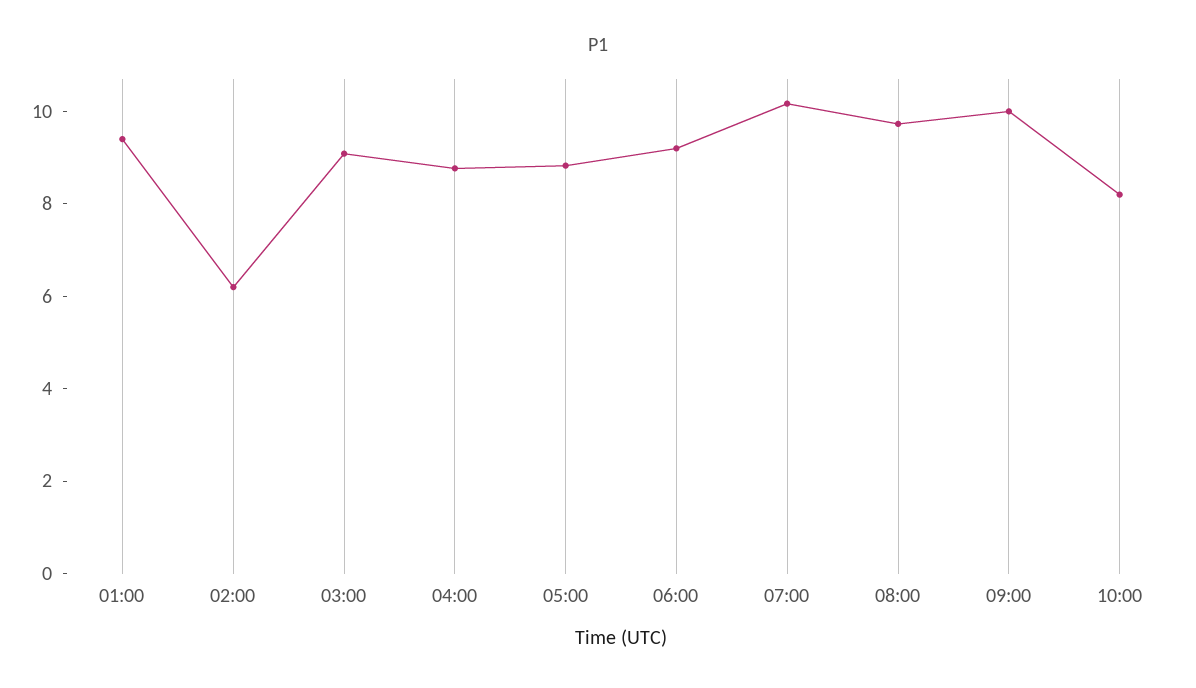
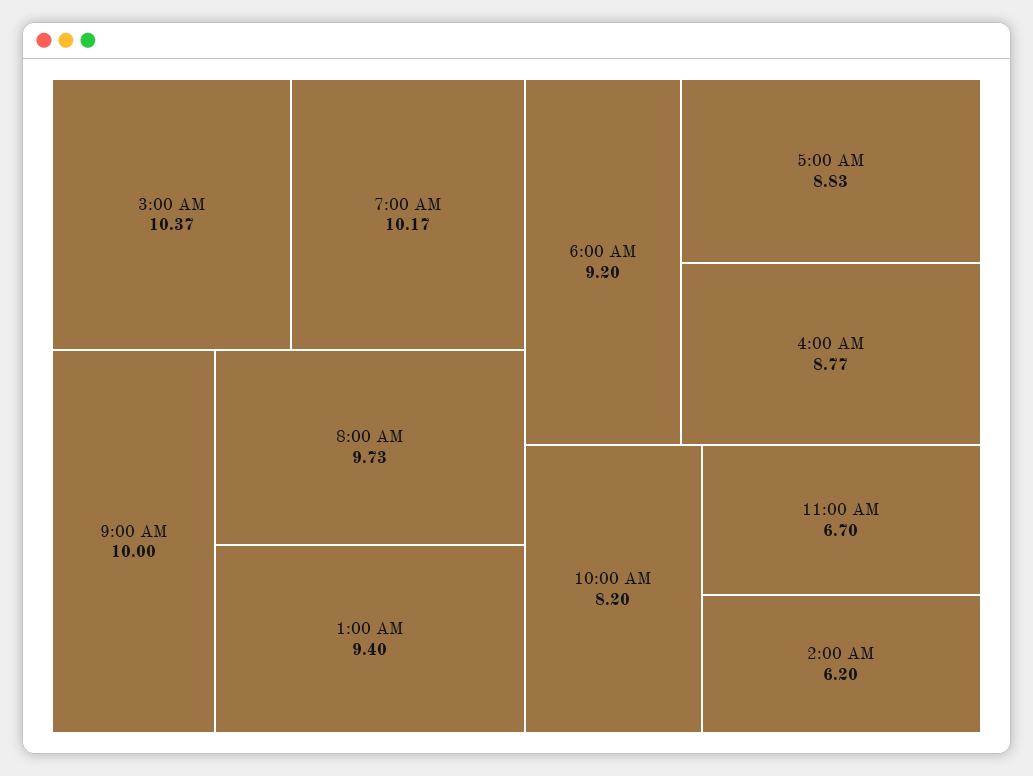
03:00: 9 -> 10.37
11:00 AM: none -> 6.7

